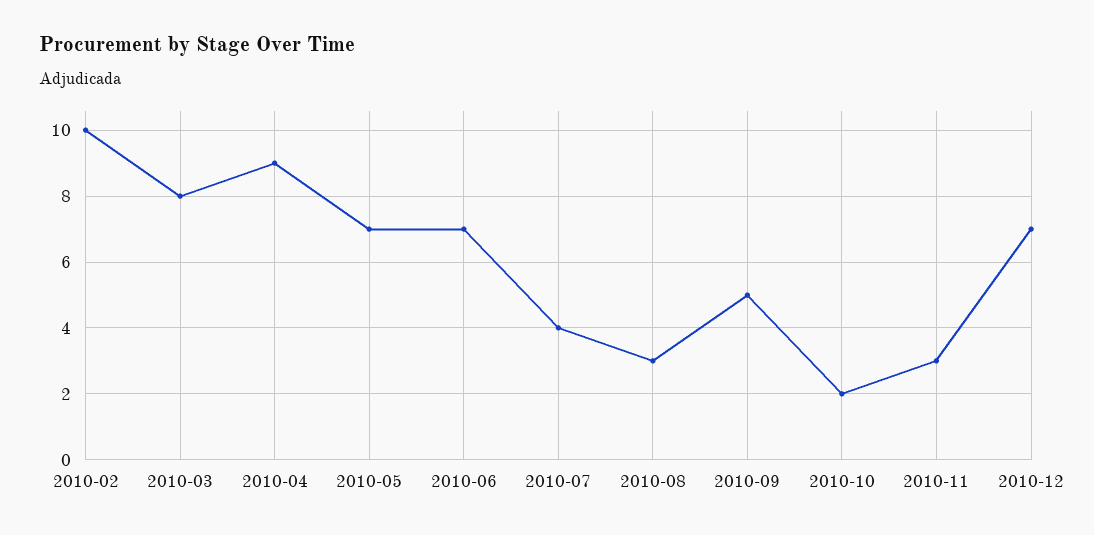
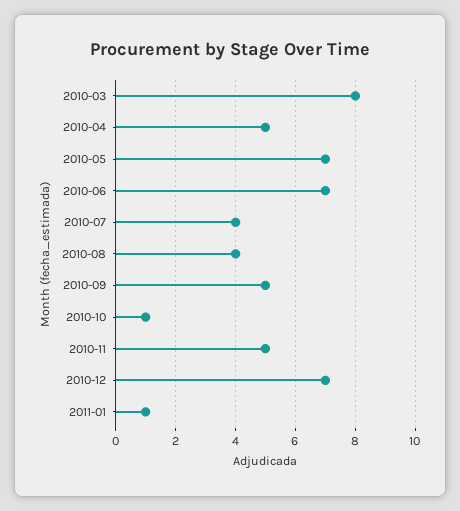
2010-02: 10 -> none
2010-04: 9 -> 5
2010-08: 3 -> 4
2010-10: 2 -> 1
2010-11: 3 -> 5
2011-01: none -> 1

